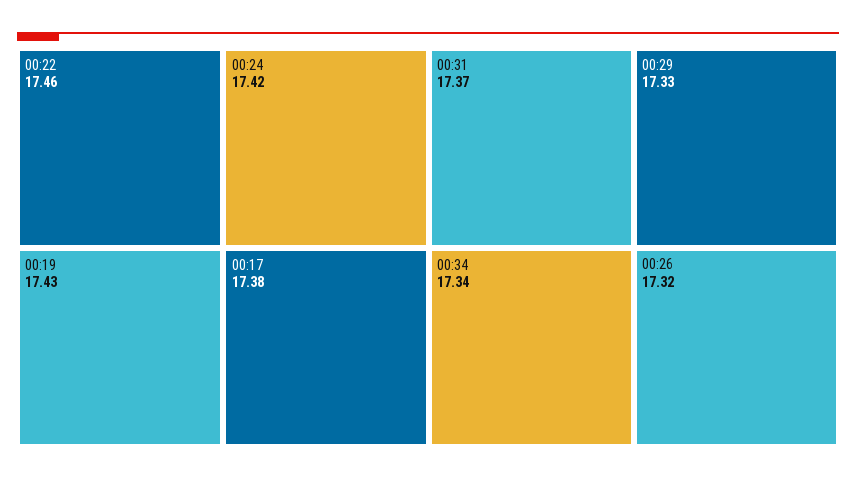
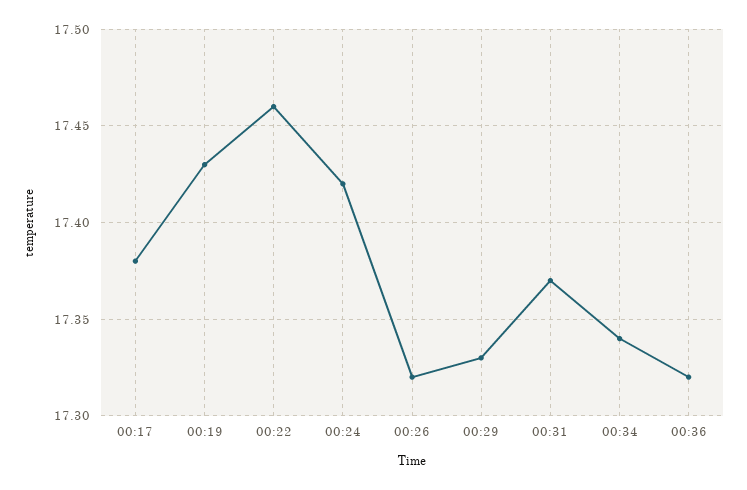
00:36: none -> 17.32

